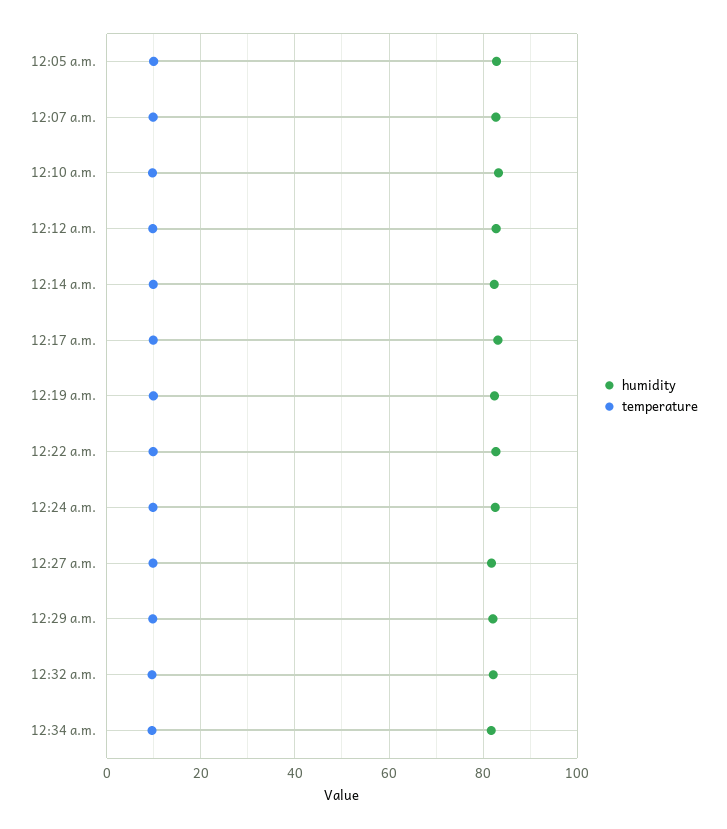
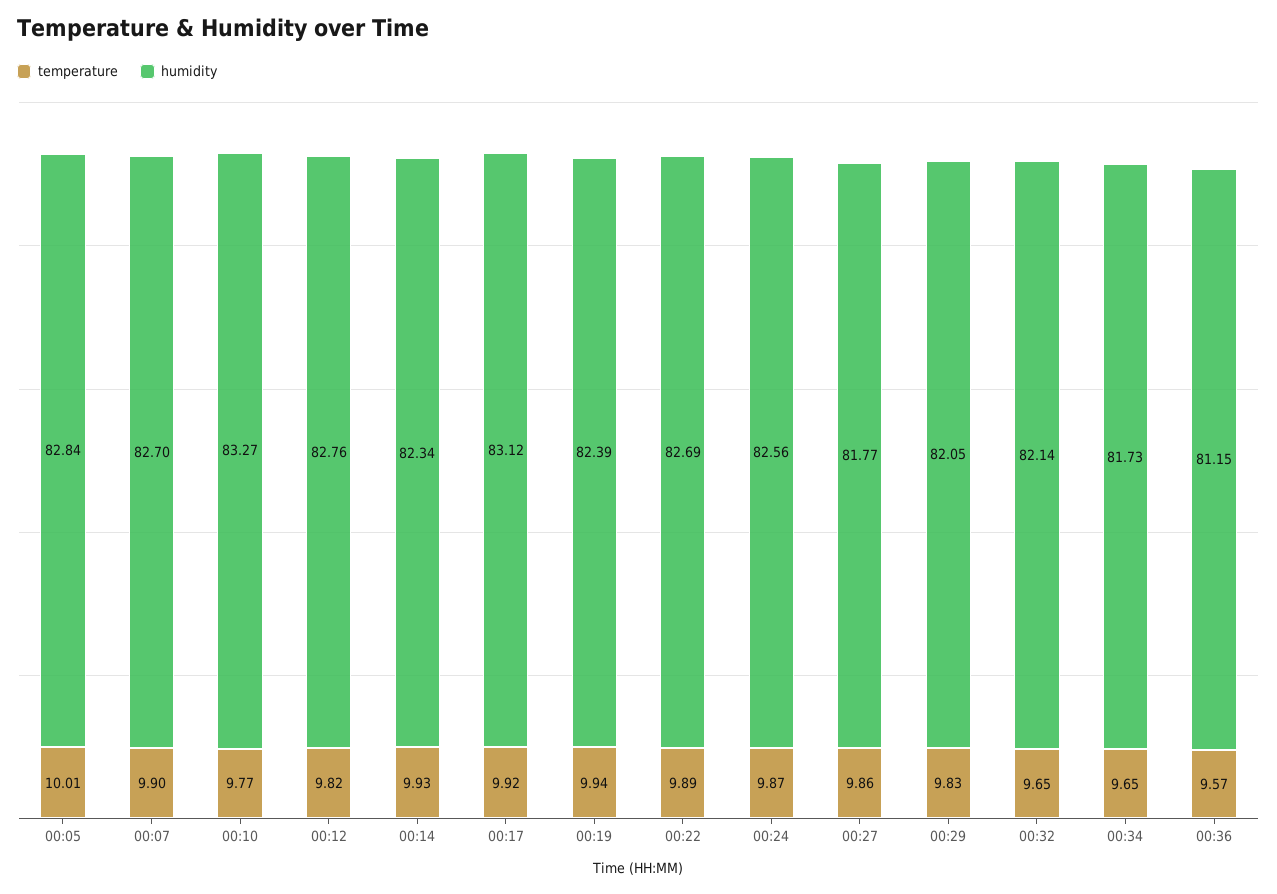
temperature, 00:36: none -> 9.57
humidity, 00:36: none -> 81.15

